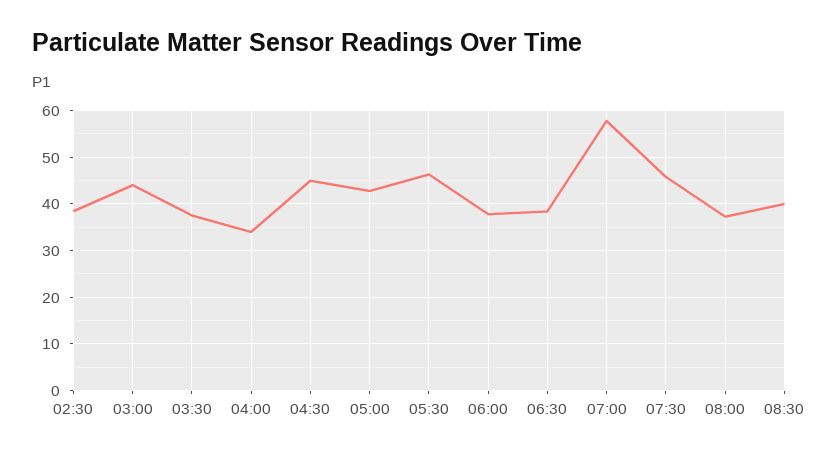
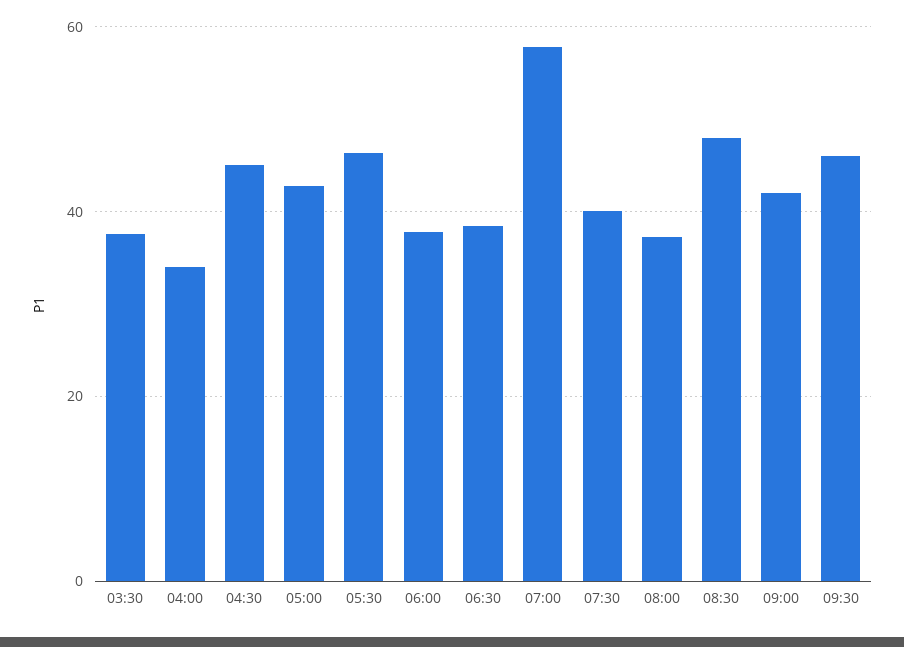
02:30: 38 -> none
03:00: 44 -> none
07:30: 46 -> 40
08:30: 40 -> 48
09:00: none -> 42
09:30: none -> 46

